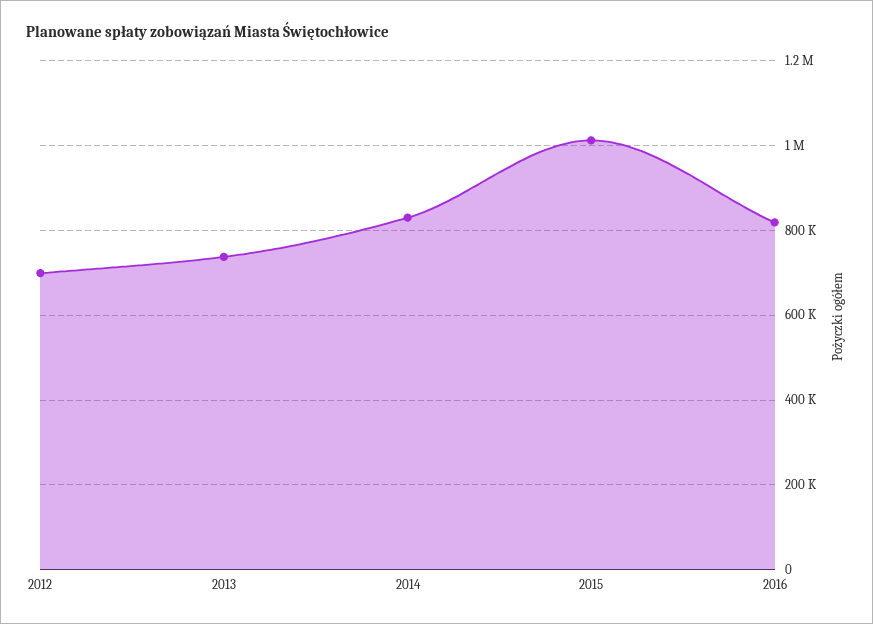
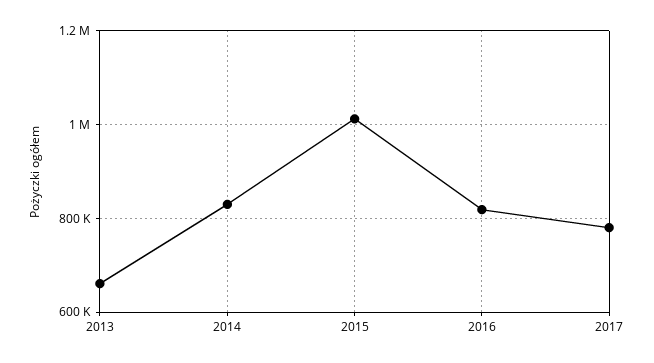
2012: 700000 -> none
2013: 740000 -> 660000
2017: none -> 780000

